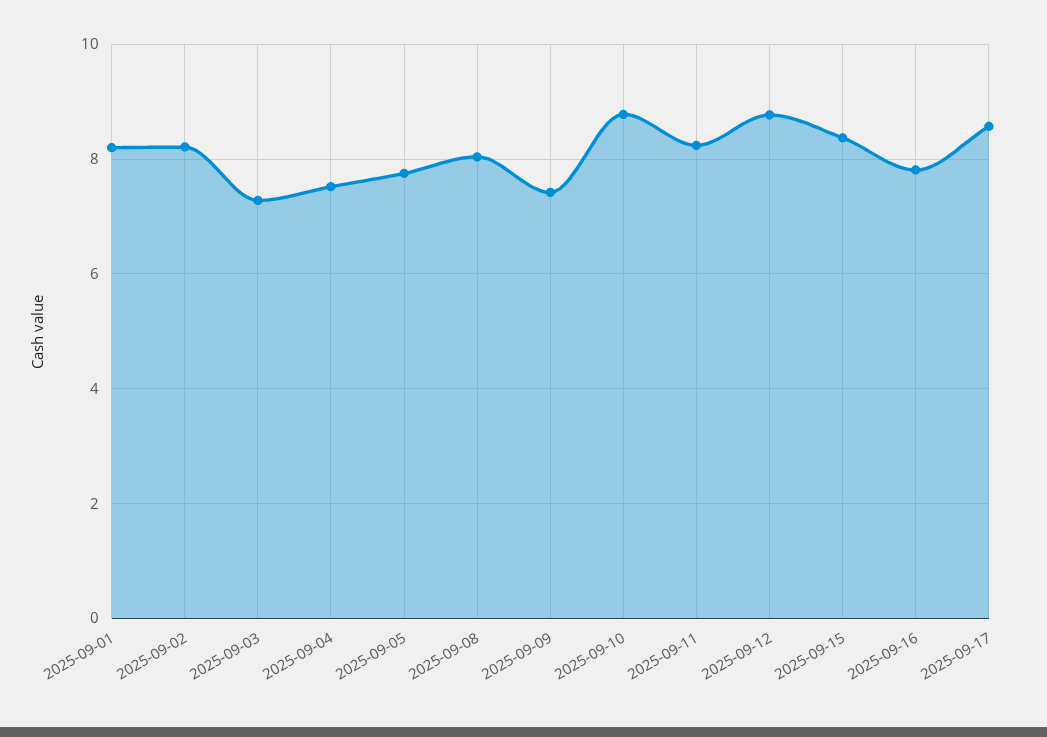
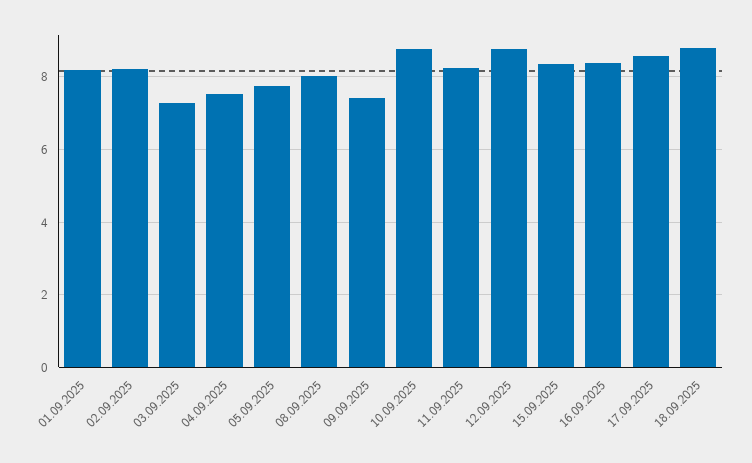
2025-09-16: 7.8 -> 8.4
18.09.2025: none -> 8.8

